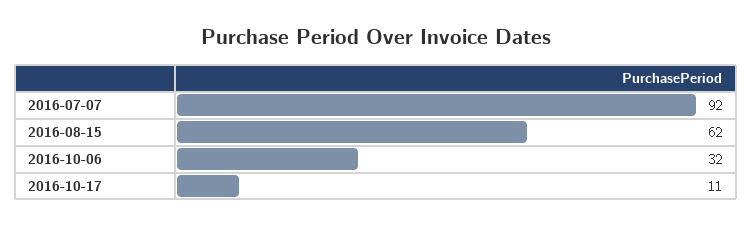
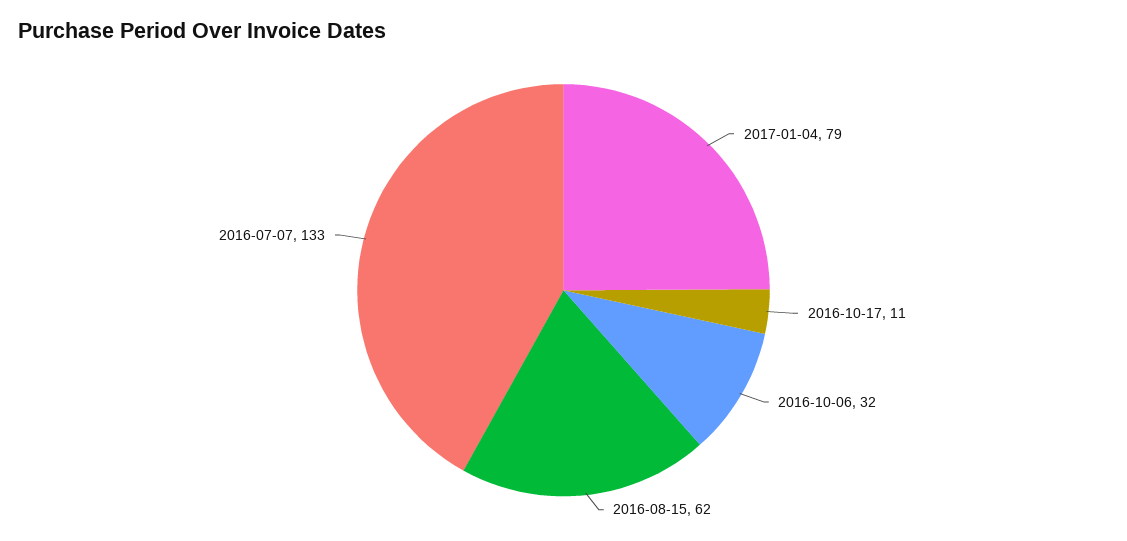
2016-07-07: 92 -> 133
2017-01-04: none -> 79

